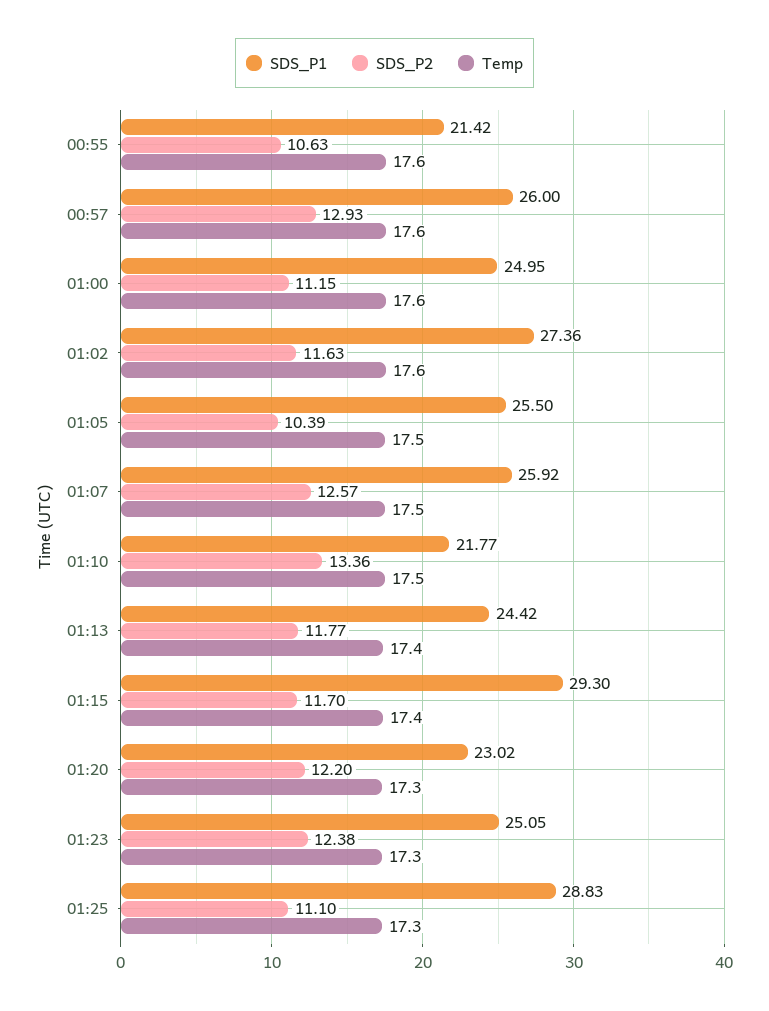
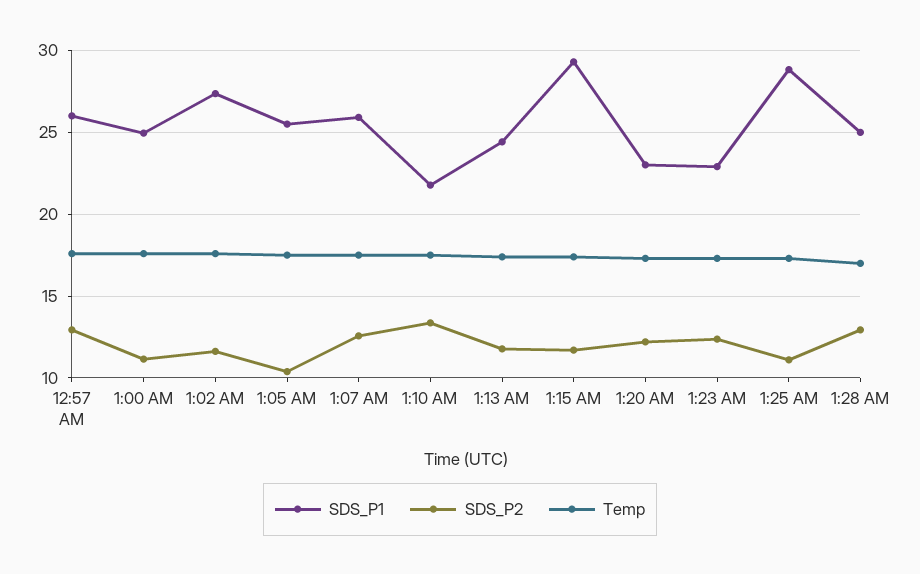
SDS_P1, 00:55: 21.42 -> none
SDS_P2, 00:55: 10.63 -> none
Temp, 00:55: 17.6 -> none
SDS_P1, 01:23: 25.05 -> 23
SDS_P1, 1:28 AM: none -> 25
SDS_P2, 1:28 AM: none -> 13
Temp, 1:28 AM: none -> 17

